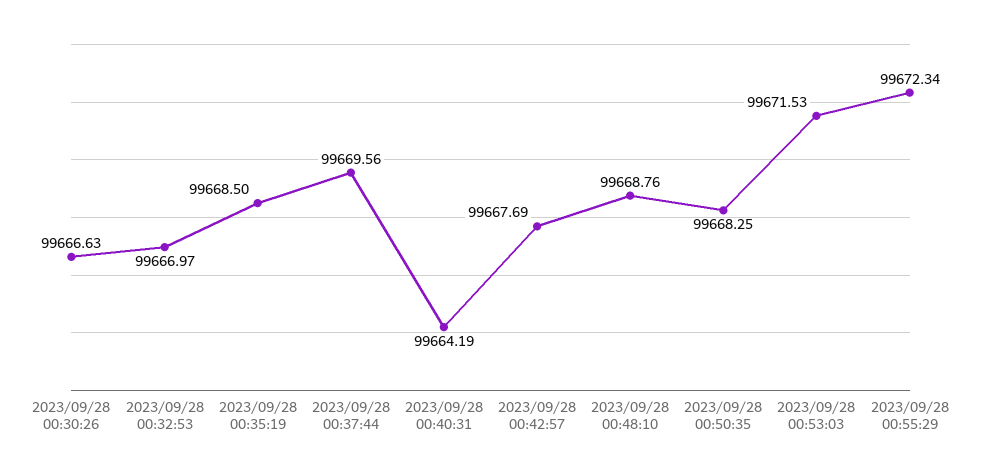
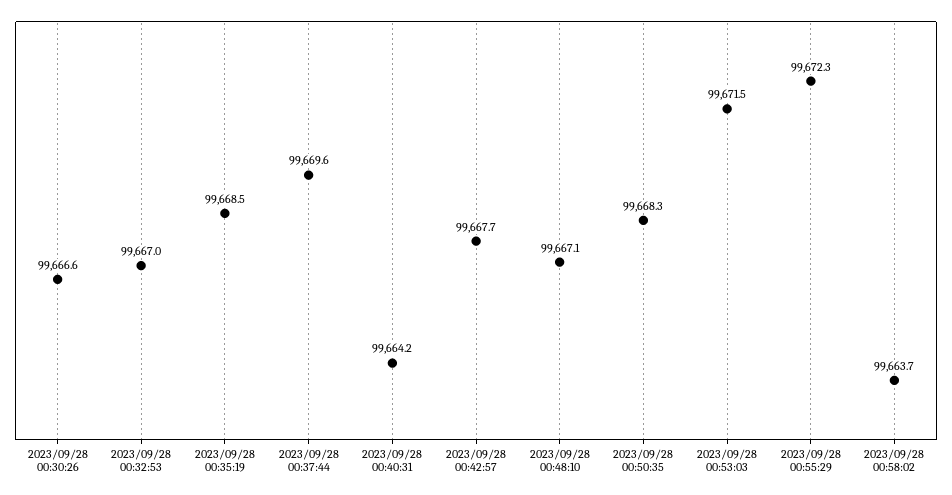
2023/09/28 00:48:10: 99668.76 -> 99667.1
2023/09/28 00:58:02: none -> 99663.7

